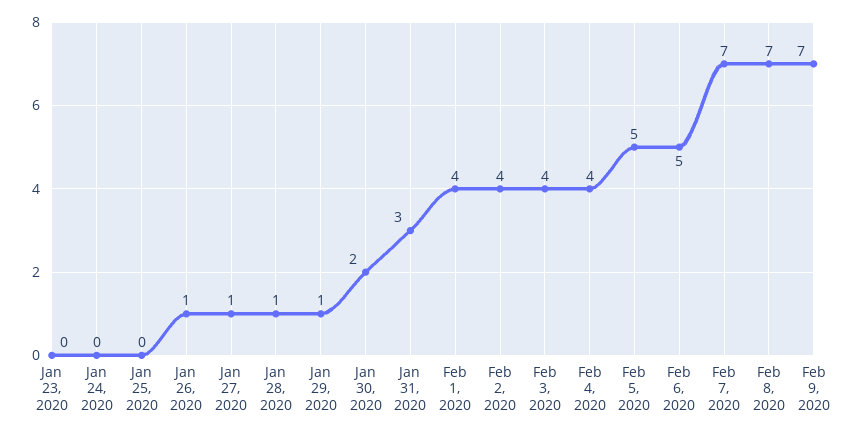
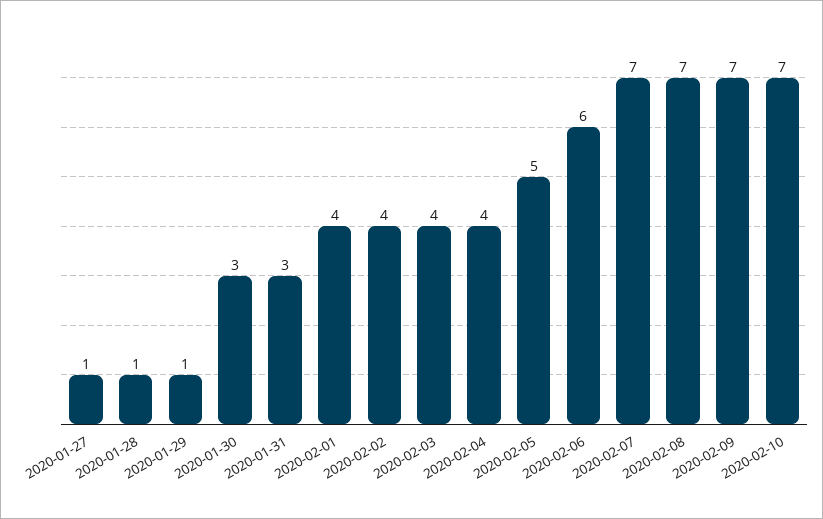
Jan 23, 2020: 0 -> none
Jan 24, 2020: 0 -> none
Jan 25, 2020: 0 -> none
Jan 26, 2020: 1 -> none
Jan 30, 2020: 2 -> 3
Feb 6, 2020: 5 -> 6
2020-02-10: none -> 7

